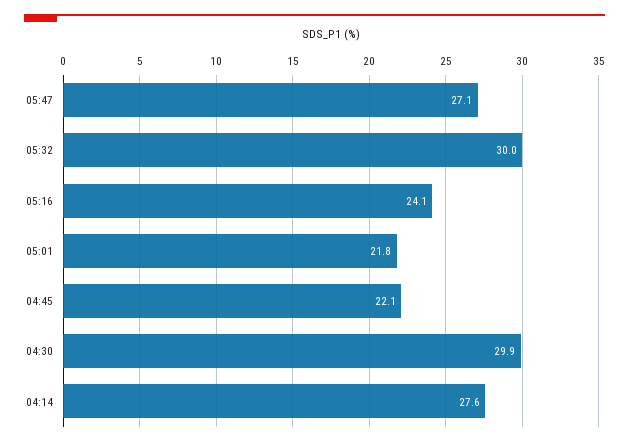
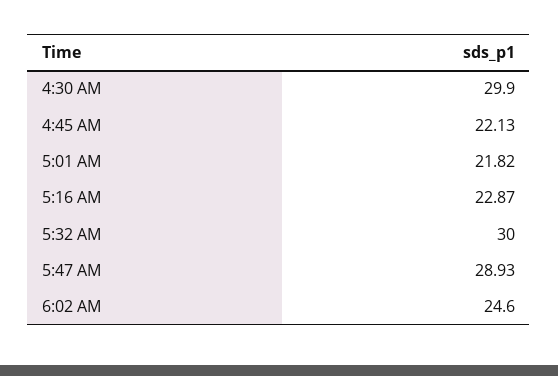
05:47: 27.1 -> 28.93
05:16: 24.1 -> 22.87
04:14: 27.6 -> none
6:02 AM: none -> 24.6

